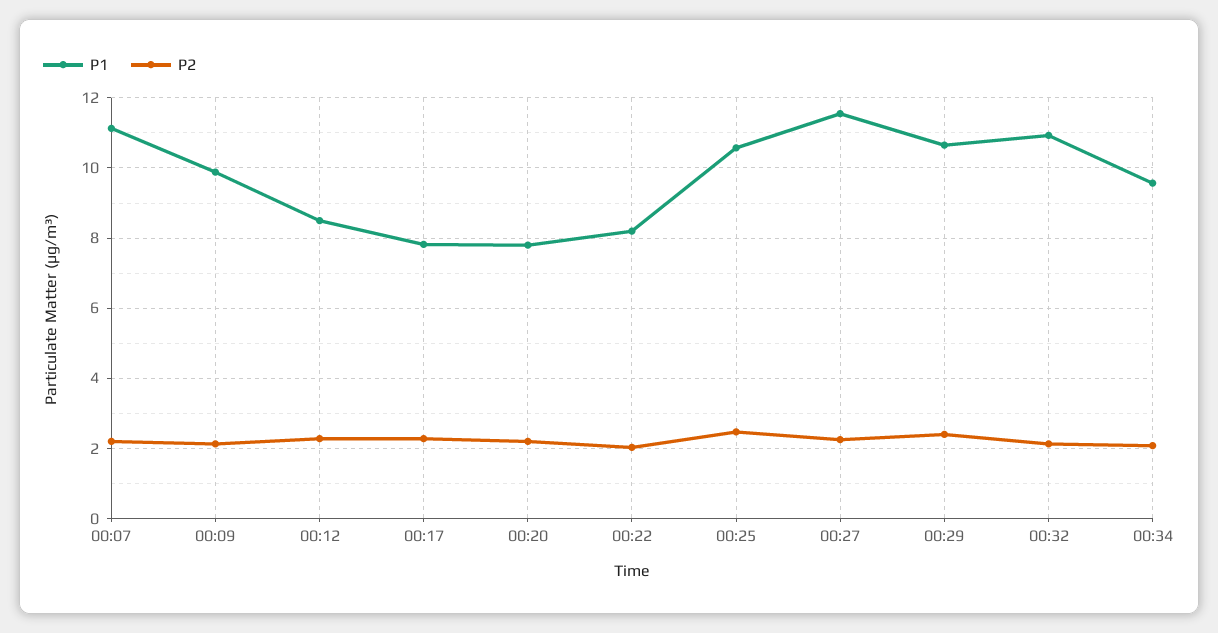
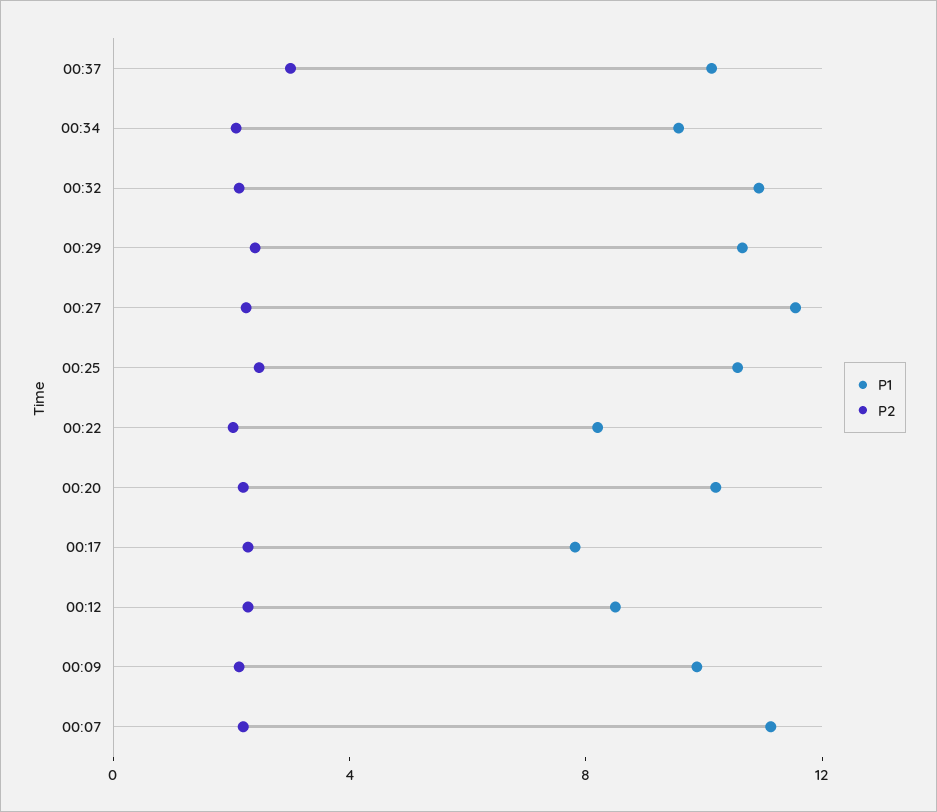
P1, 00:20: 7.8 -> 10
P1, 00:37: none -> 10
P2, 00:37: none -> 3

